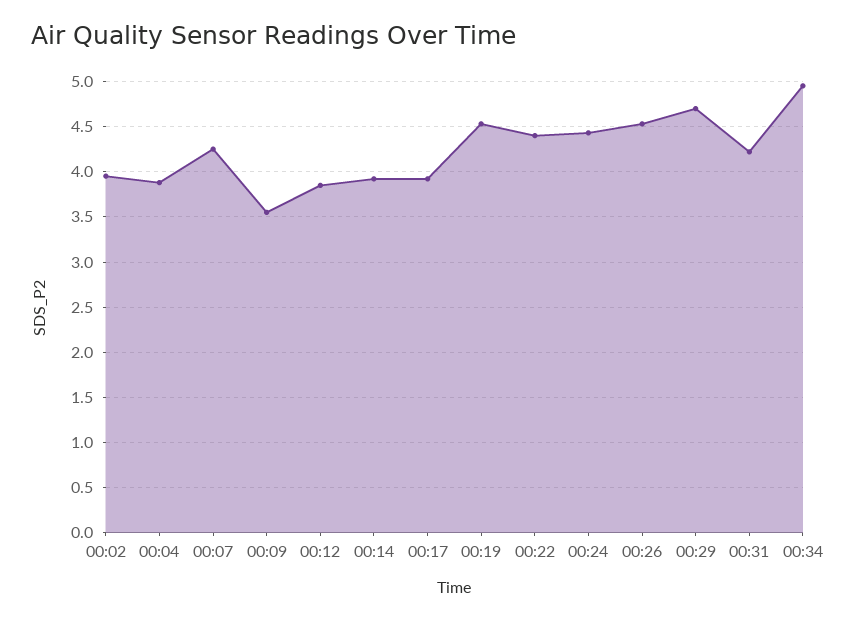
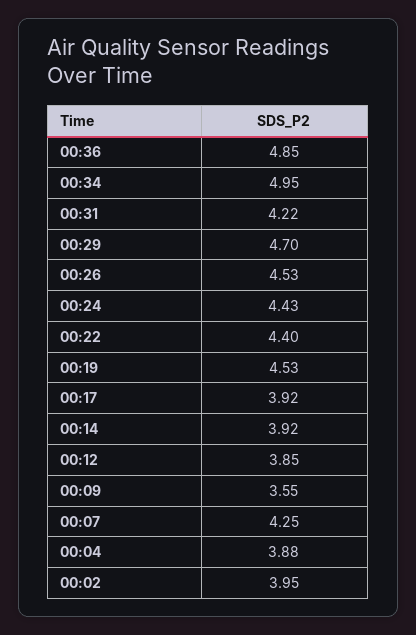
00:36: none -> 4.85

